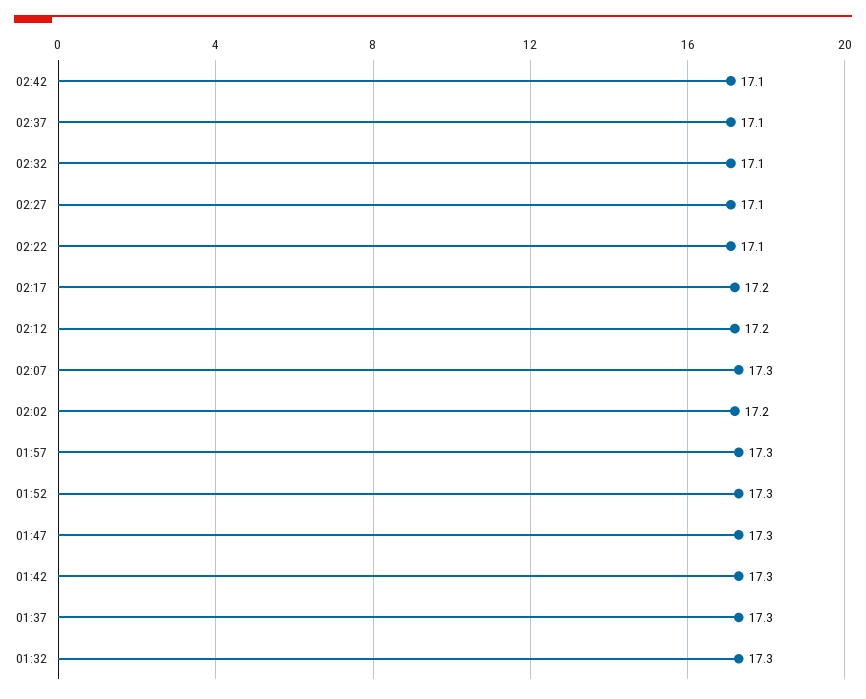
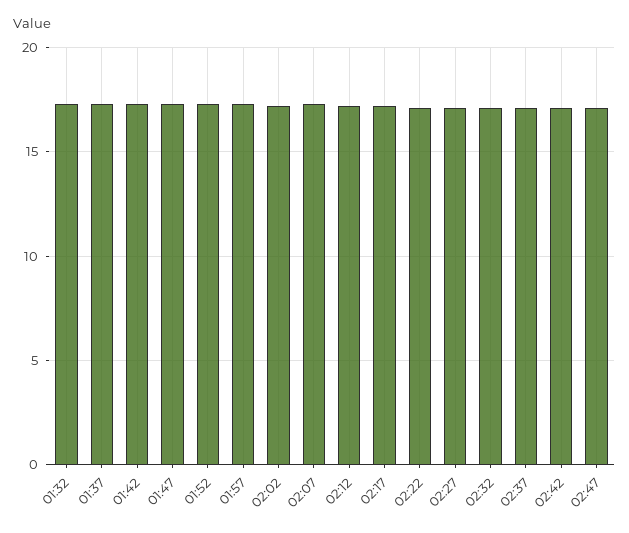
02:47: none -> 17

